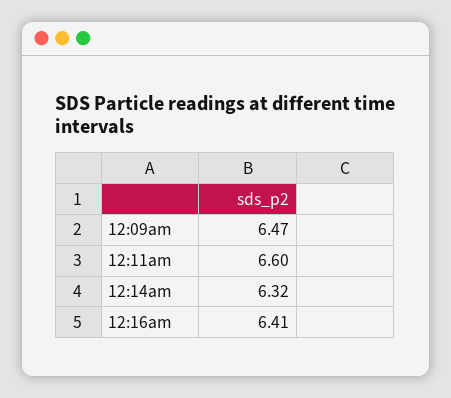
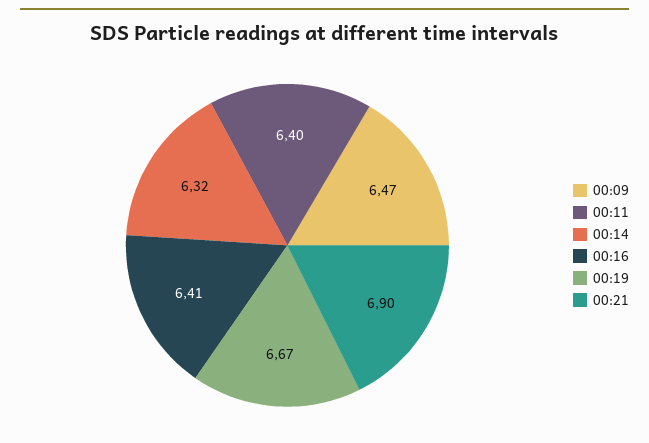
12:11am: 6.6 -> 6.4
00:19: none -> 6.67
00:21: none -> 6.9

